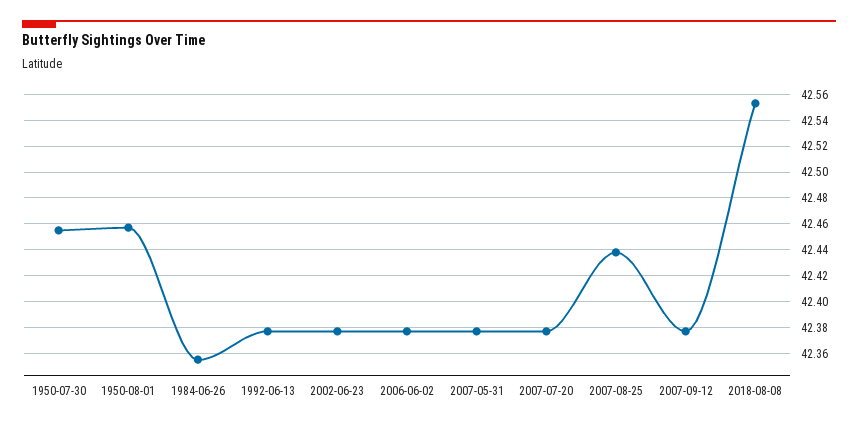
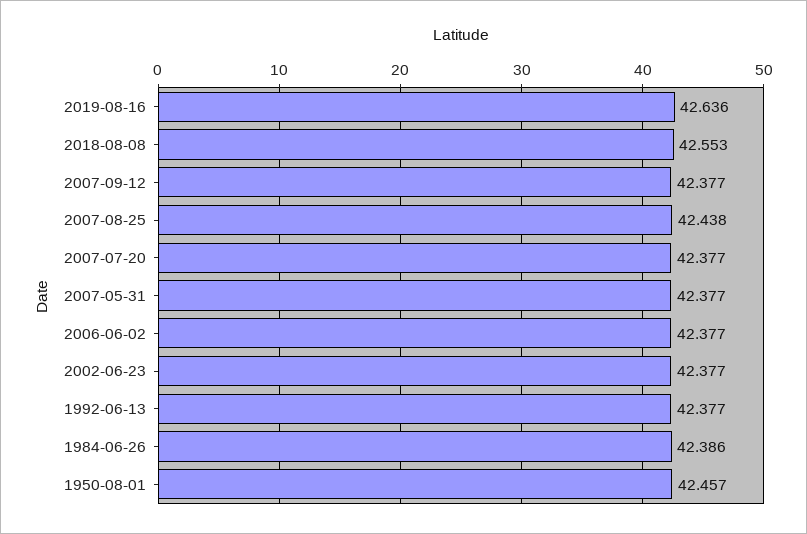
1950-07-30: 42.455 -> none
1984-06-26: 42.355 -> 42.386
2019-08-16: none -> 42.636

